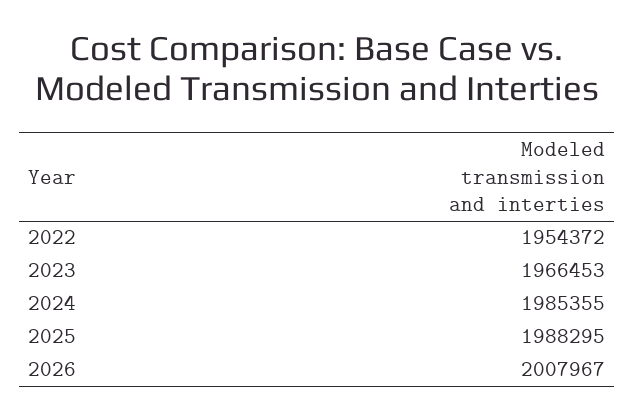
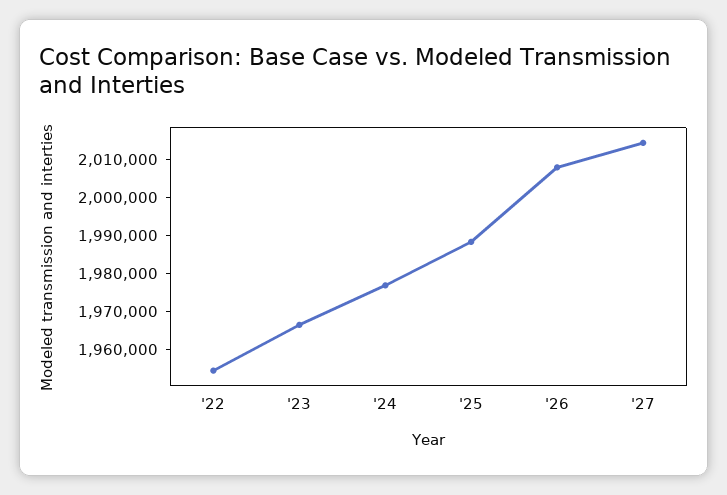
2024: 1985355 -> 1977500
'27: none -> 2015000

